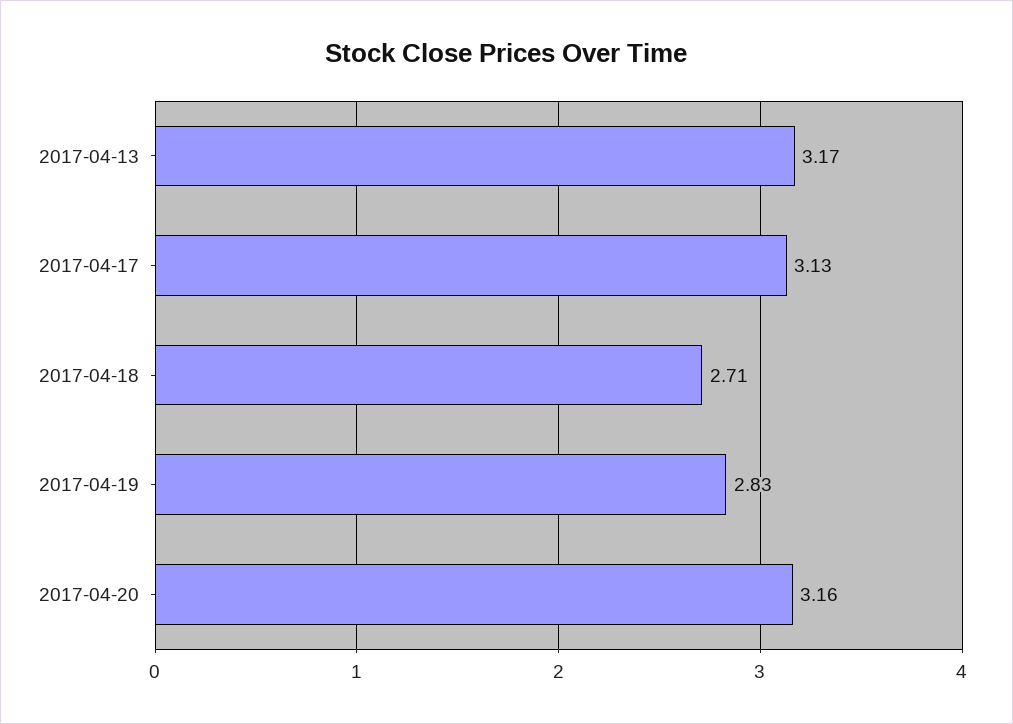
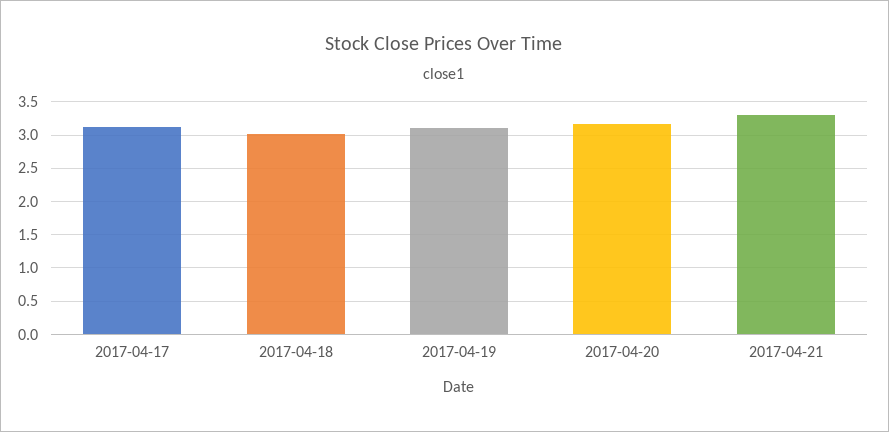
2017-04-13: 3.17 -> none
2017-04-18: 2.71 -> 3
2017-04-19: 2.83 -> 3.1
2017-04-21: none -> 3.3

